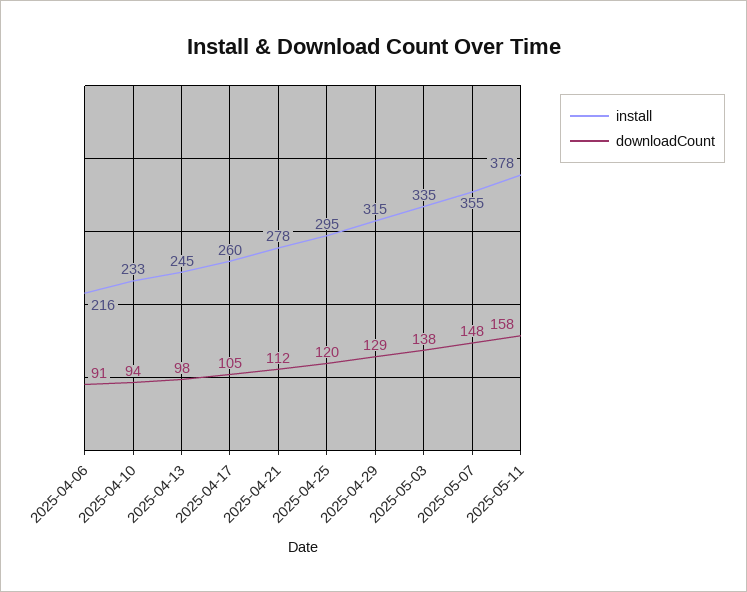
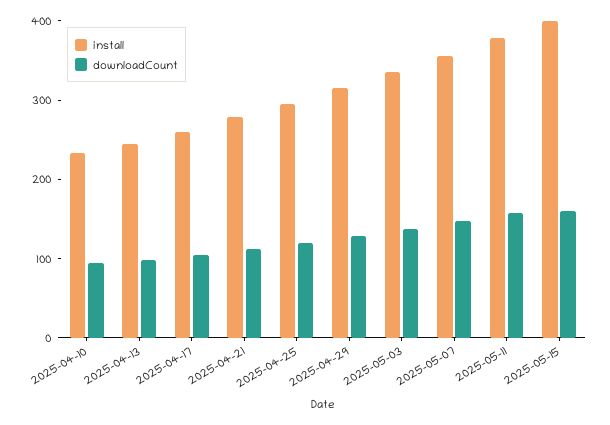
install, 2025-04-06: 216 -> none
downloadCount, 2025-04-06: 91 -> none
install, 2025-05-15: none -> 400
downloadCount, 2025-05-15: none -> 160

